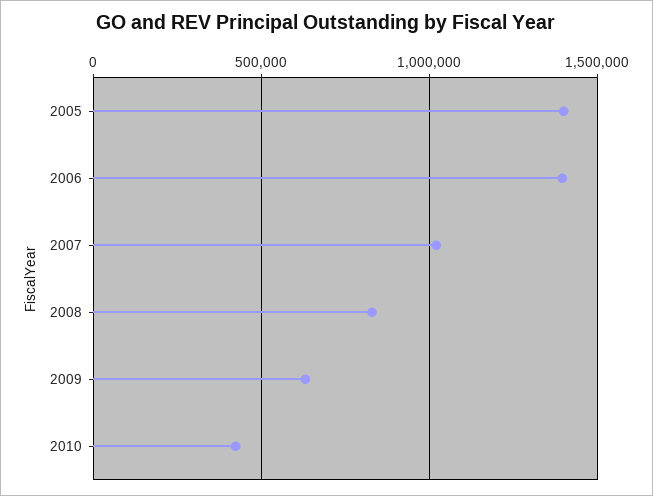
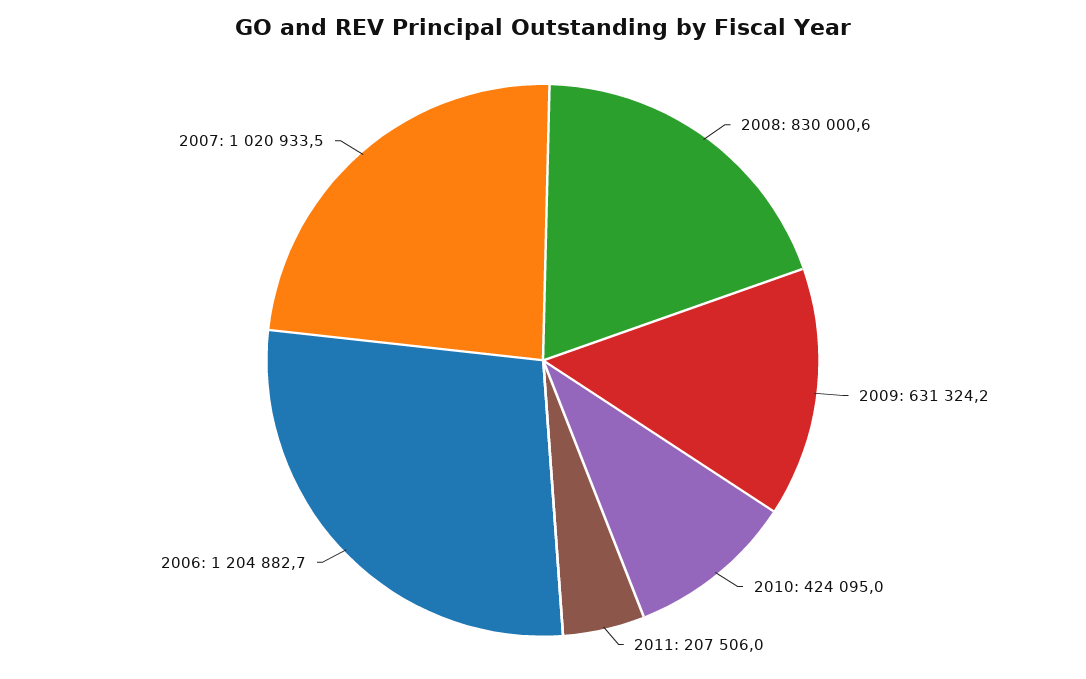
2005: 1400000 -> none
2006: 1400000 -> 1204882.7
2011: none -> 207506

